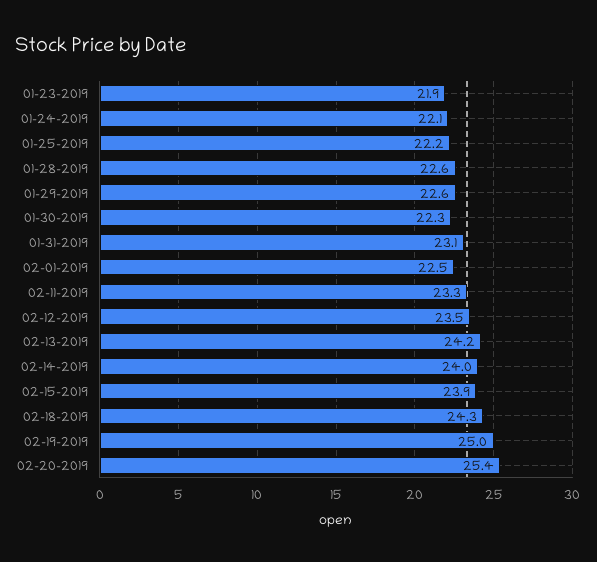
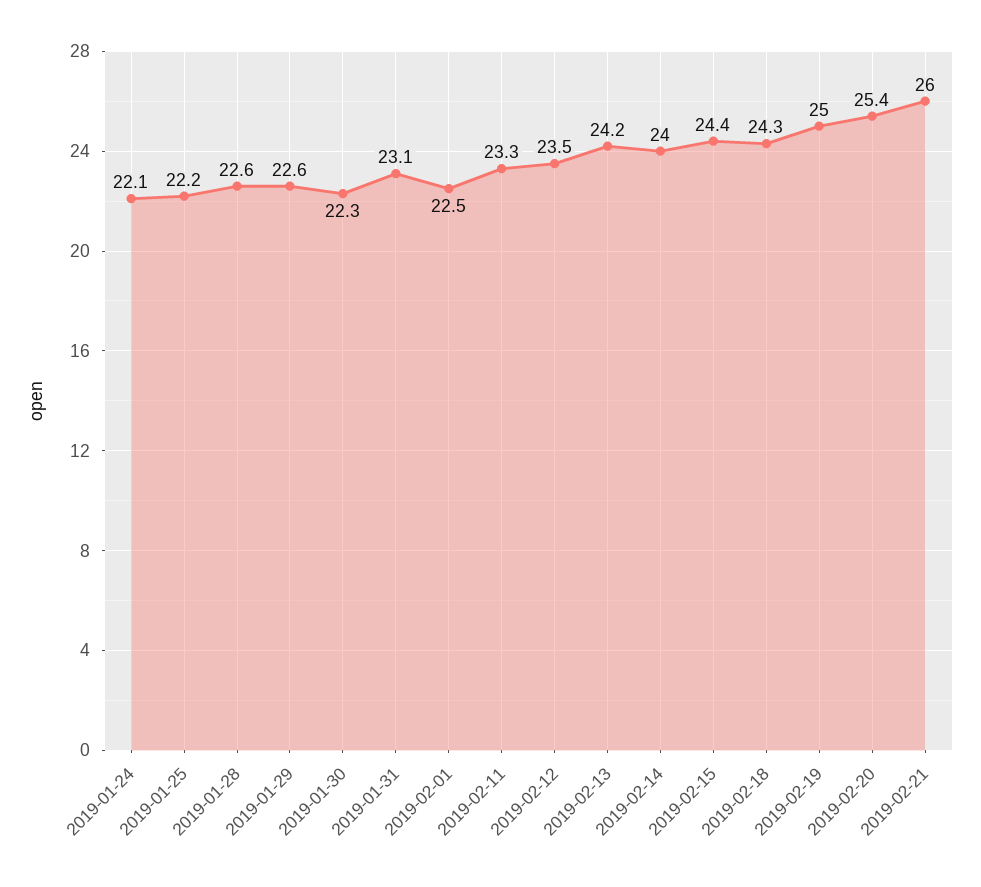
01-23-2019: 21.9 -> none
02-15-2019: 23.9 -> 24.4
2019-02-21: none -> 26

